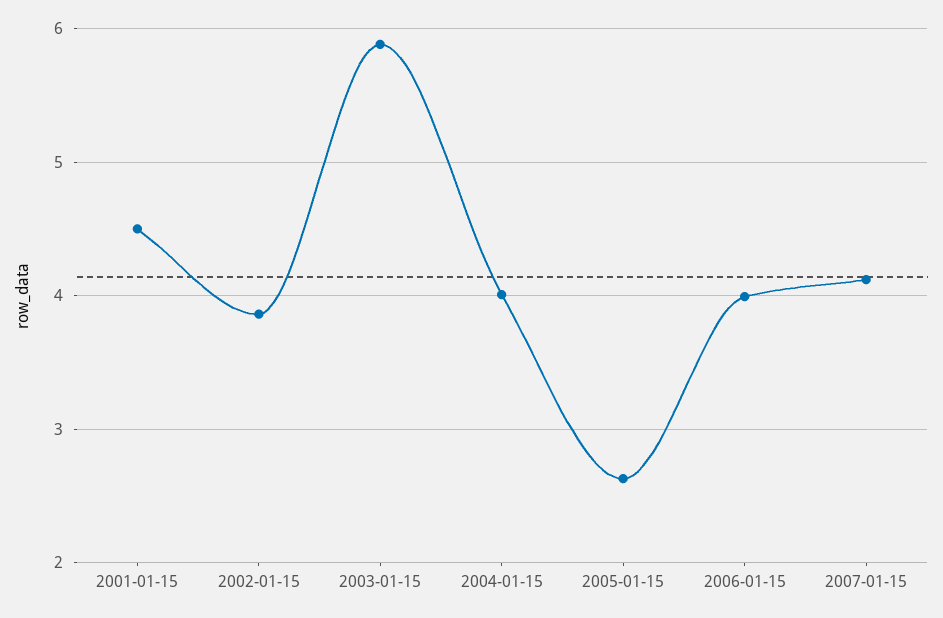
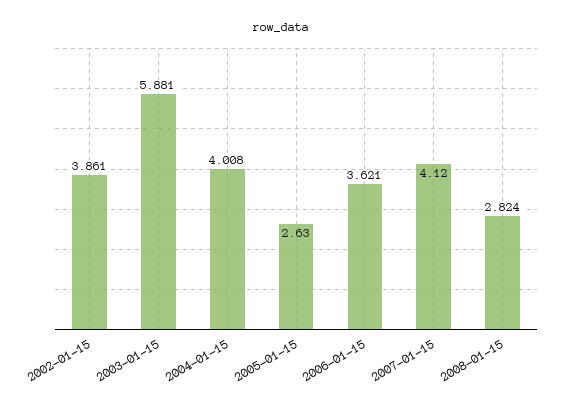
2001-01-15: 4.5 -> none
2006-01-15: 4 -> 3.621
2008-01-15: none -> 2.824

